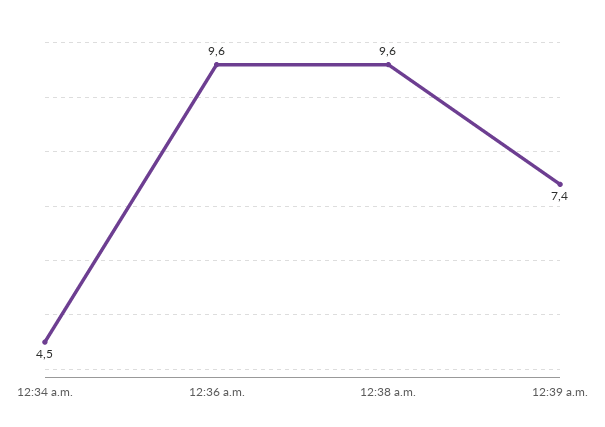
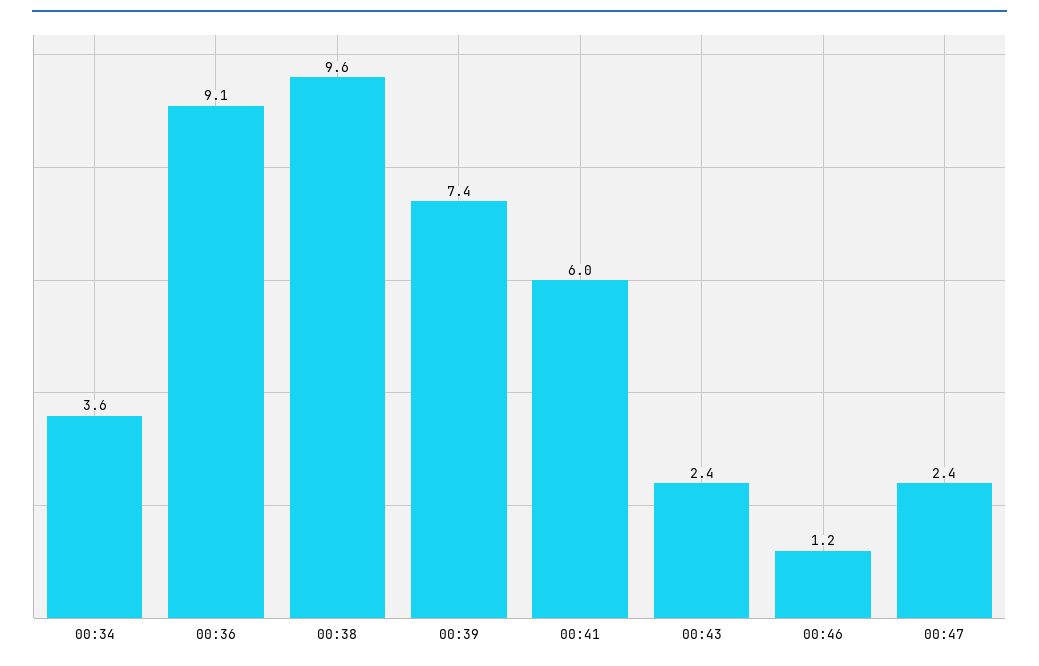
12:34 a.m.: 4.5 -> 3.6
12:36 a.m.: 9.6 -> 9.1
00:41: none -> 6
00:43: none -> 2.4
00:46: none -> 1.2
00:47: none -> 2.4

